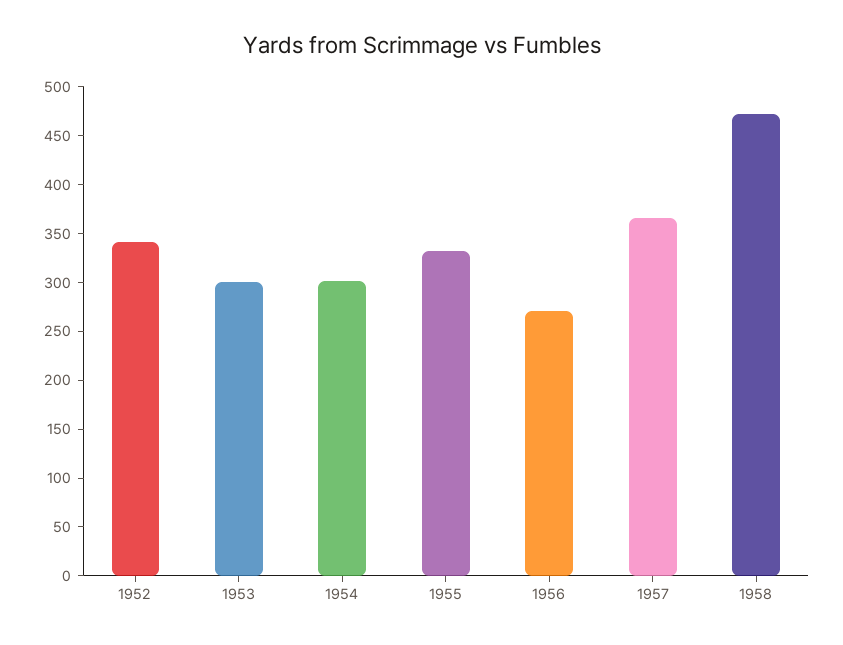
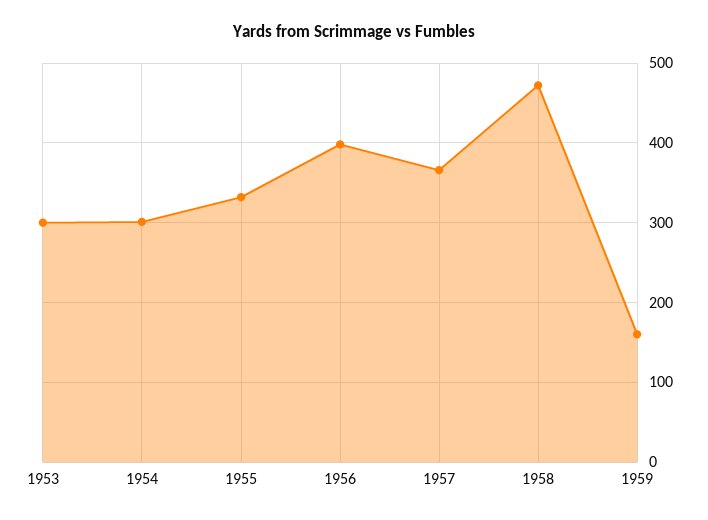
1952: 340 -> none
1956: 270 -> 400
1959: none -> 160

